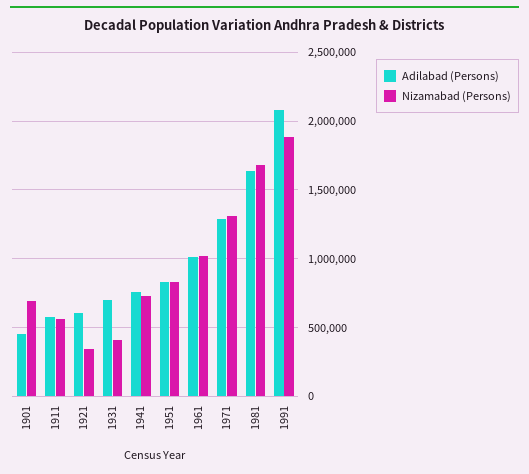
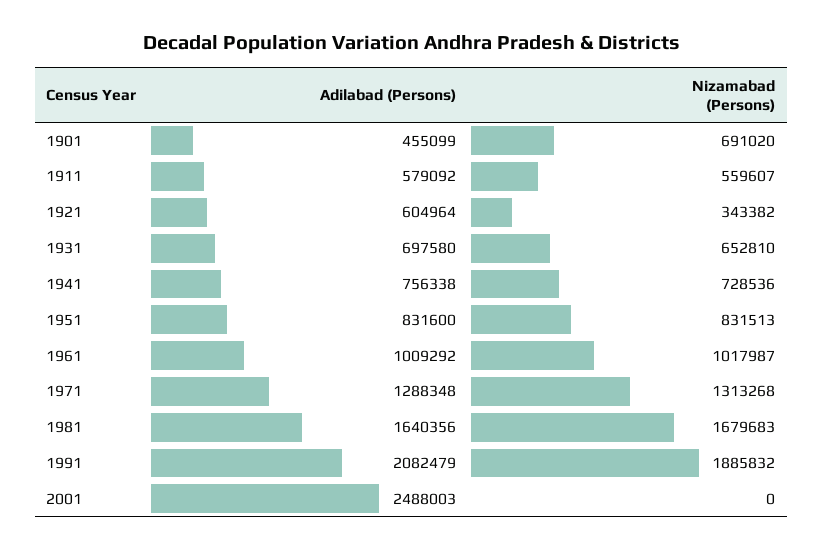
Nizamabad (Persons), 1931: 400000 -> 652810
Adilabad (Persons), 2001: none -> 2488003
Nizamabad (Persons), 2001: none -> 0

